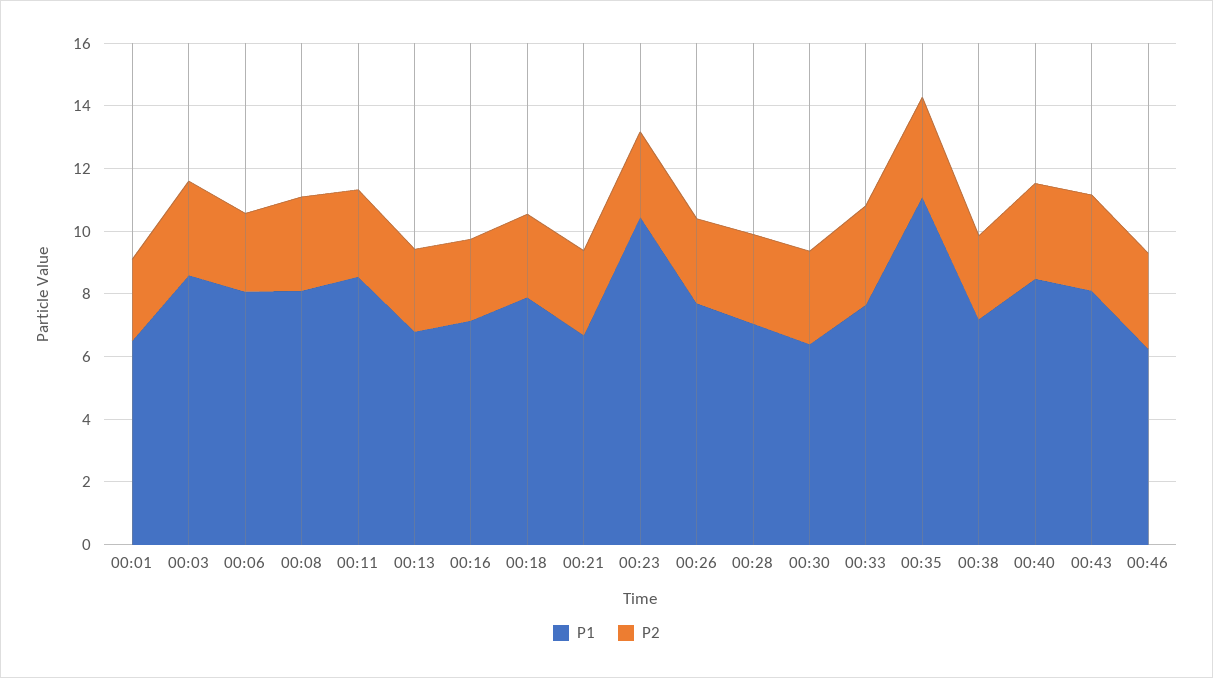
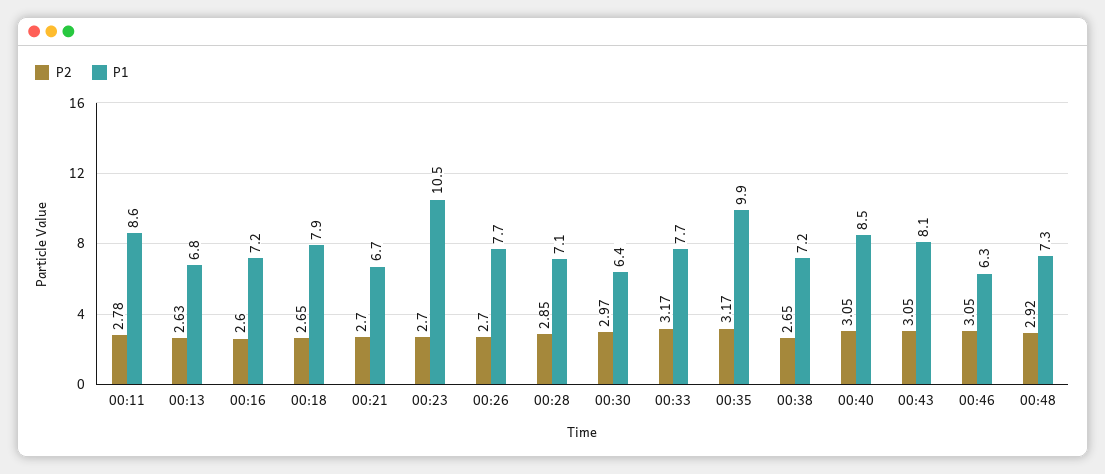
P1, 00:01: 6.5 -> none
P2, 00:01: 2.5 -> none
P1, 00:03: 8.5 -> none
P2, 00:03: 3 -> none
P1, 00:06: 8 -> none
P2, 00:06: 2.5 -> none
P1, 00:08: 8 -> none
P2, 00:08: 3 -> none
P1, 00:35: 11 -> 9.9
P2, 00:48: none -> 2.92
P1, 00:48: none -> 7.3

